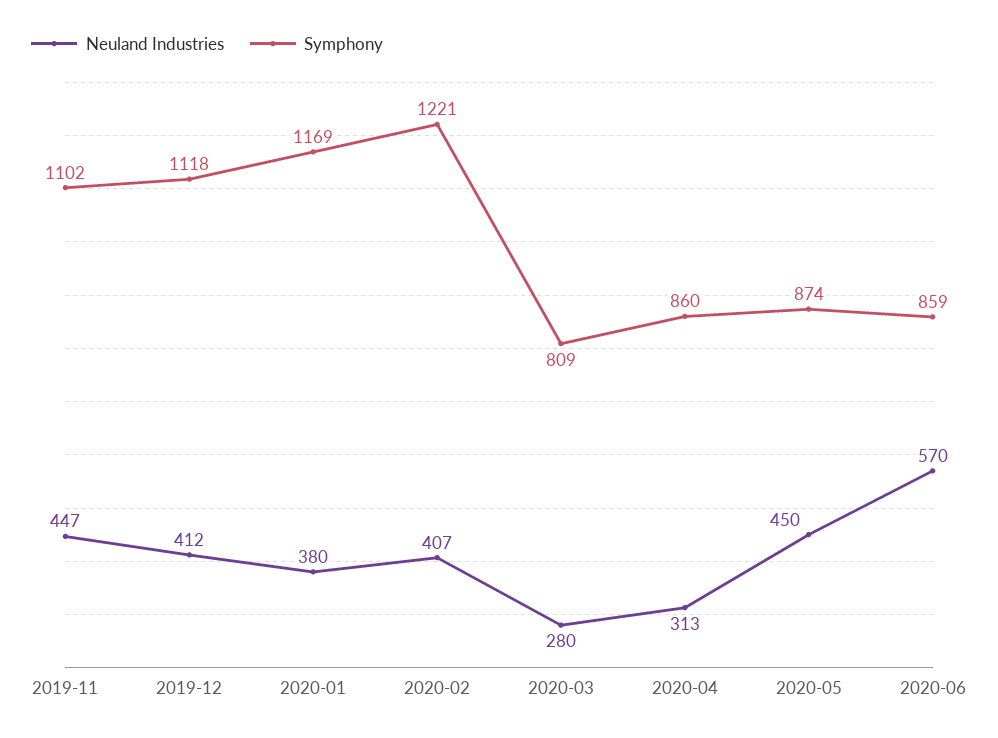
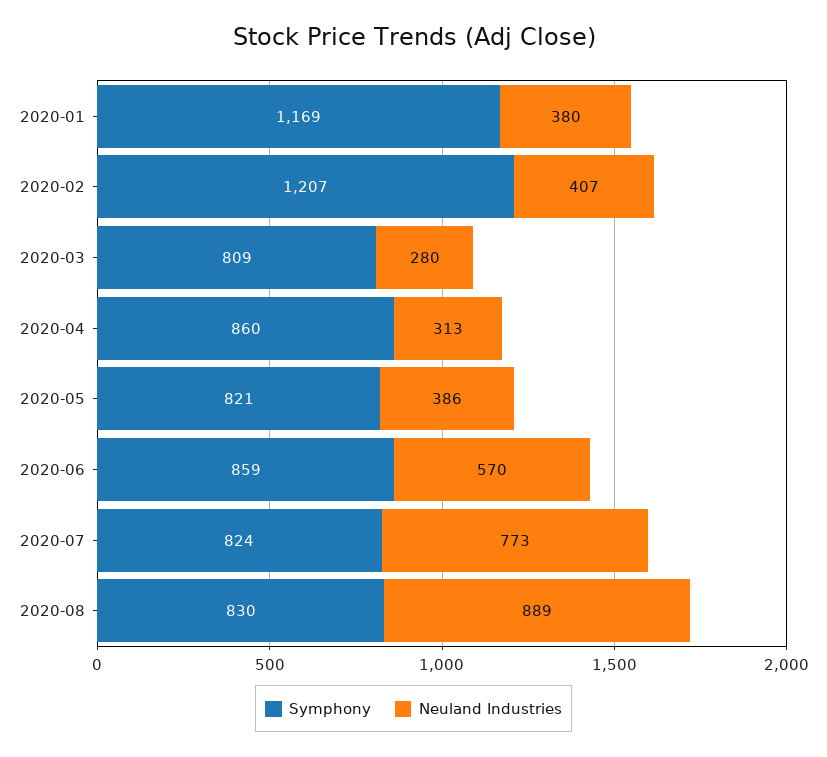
Neuland Industries, 2019-11: 447 -> none
Symphony, 2019-11: 1102 -> none
Neuland Industries, 2019-12: 412 -> none
Symphony, 2019-12: 1118 -> none
Symphony, 2020-02: 1221 -> 1207
Neuland Industries, 2020-05: 450 -> 386
Symphony, 2020-05: 874 -> 821
Symphony, 2020-07: none -> 824
Neuland Industries, 2020-07: none -> 773
Symphony, 2020-08: none -> 830
Neuland Industries, 2020-08: none -> 889

